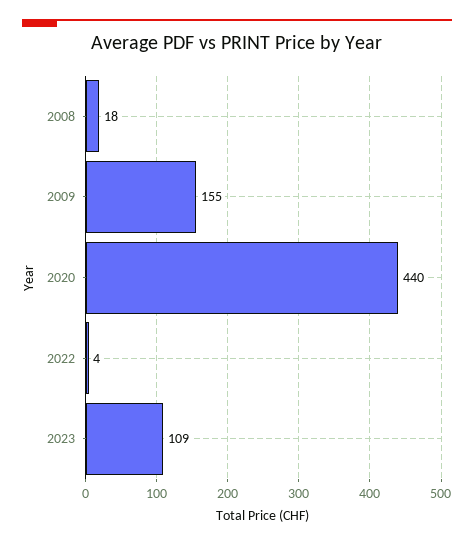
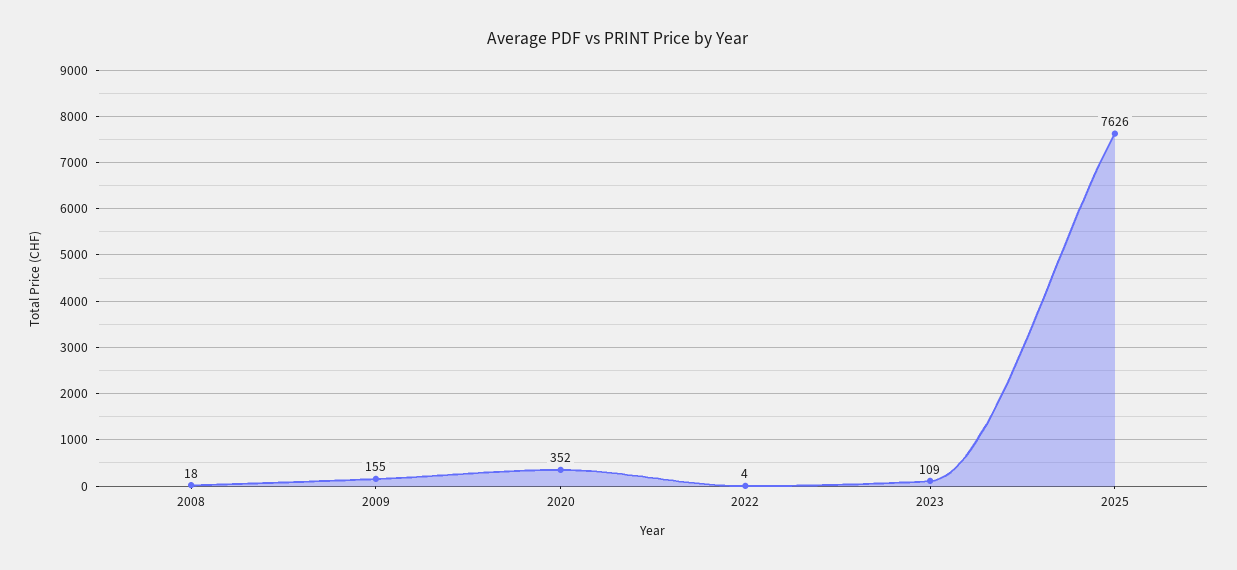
2020: 440 -> 352
2025: none -> 7626

